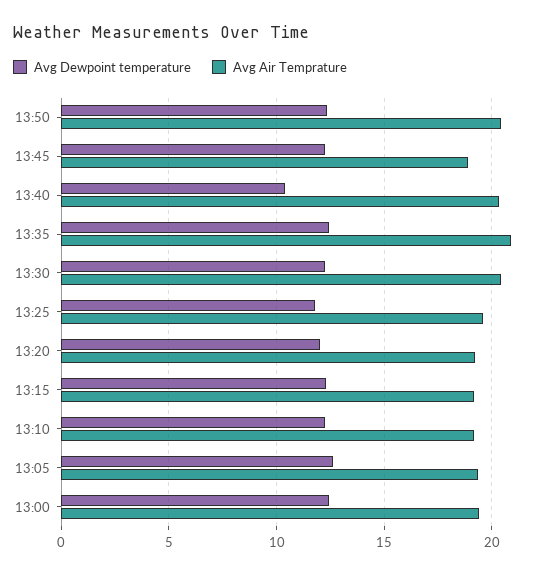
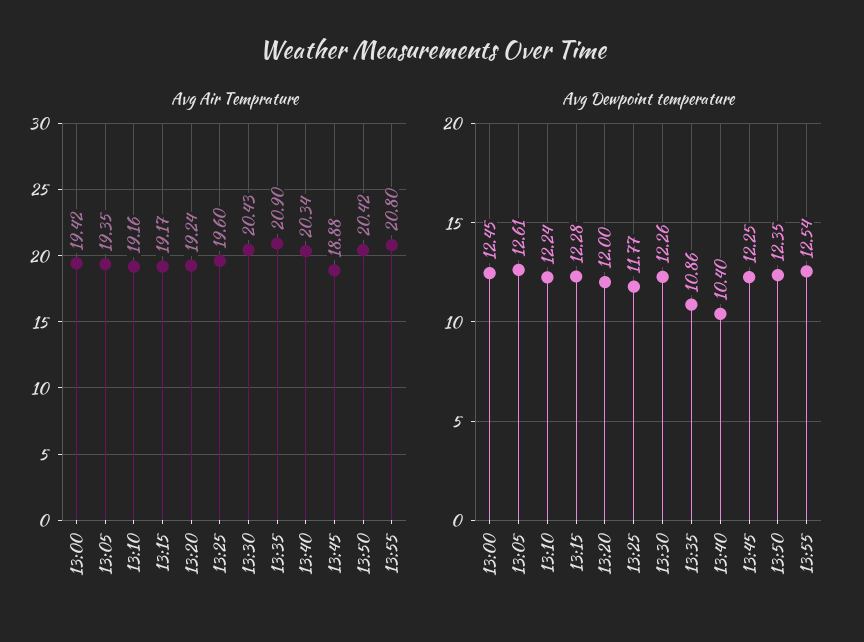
Avg Dewpoint temperature, 13:35: 12.5 -> 10.86
Avg Air Temprature, 13:55: none -> 20.8
Avg Dewpoint temperature, 13:55: none -> 12.54

